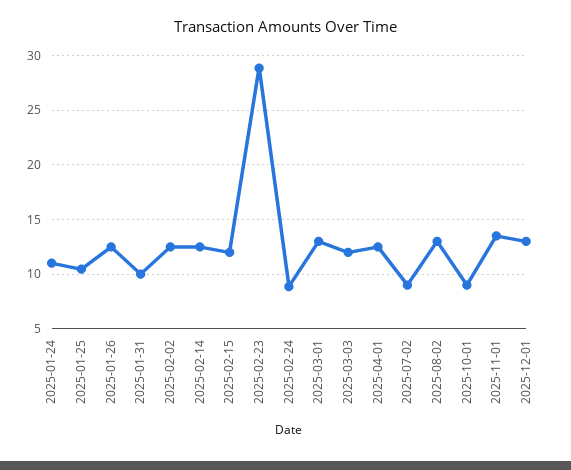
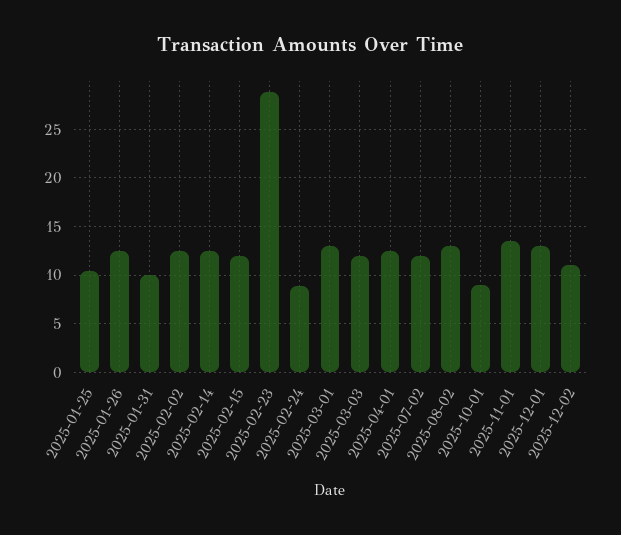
2025-01-24: 11 -> none
2025-07-02: 9 -> 12
2025-12-02: none -> 11

